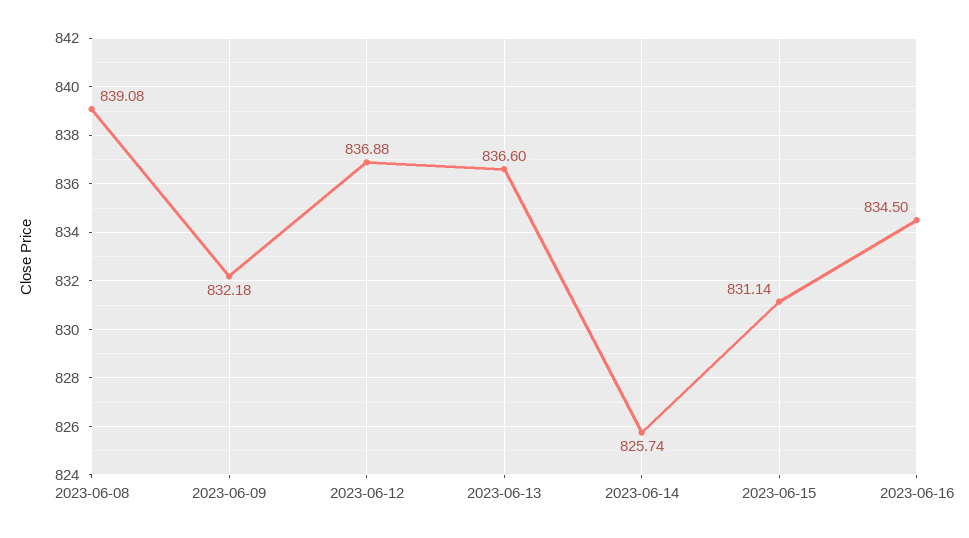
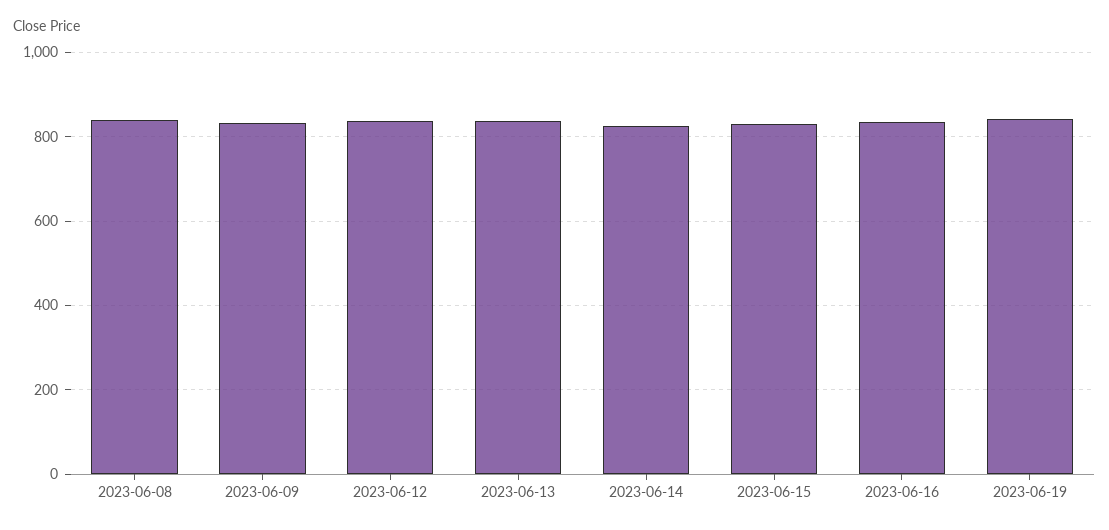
2023-06-19: none -> 840

